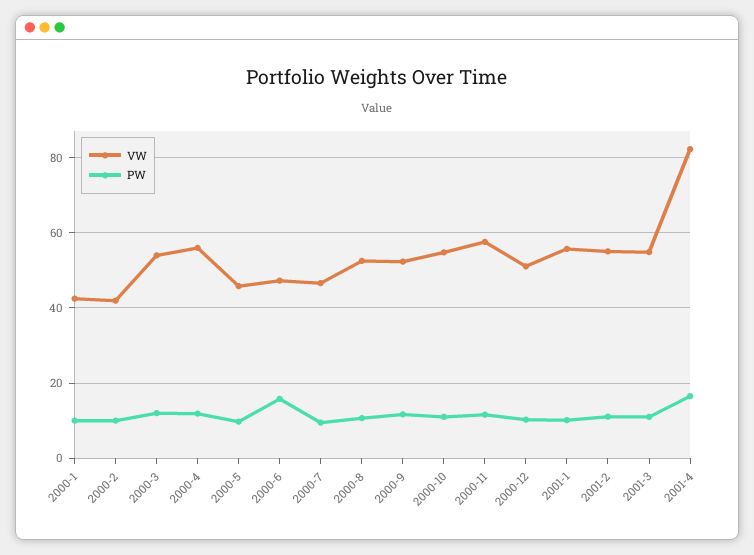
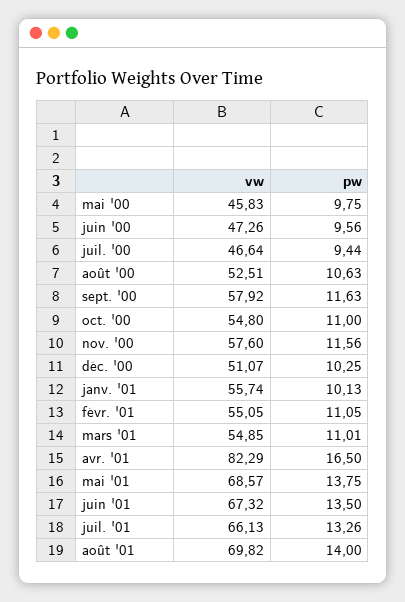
VW, 2000-1: 42 -> none
PW, 2000-1: 10 -> none
VW, 2000-2: 42 -> none
PW, 2000-2: 10 -> none
VW, 2000-3: 54 -> none
PW, 2000-3: 12 -> none
VW, 2000-4: 56 -> none
PW, 2000-4: 12 -> none
PW, 2000-6: 16 -> 9.56
VW, 2000-9: 52 -> 57.92
VW, mai '01: none -> 68.57
PW, mai '01: none -> 13.75
VW, juin '01: none -> 67.32
PW, juin '01: none -> 13.5
VW, juil. '01: none -> 66.13
PW, juil. '01: none -> 13.26
VW, août '01: none -> 69.82
PW, août '01: none -> 14

